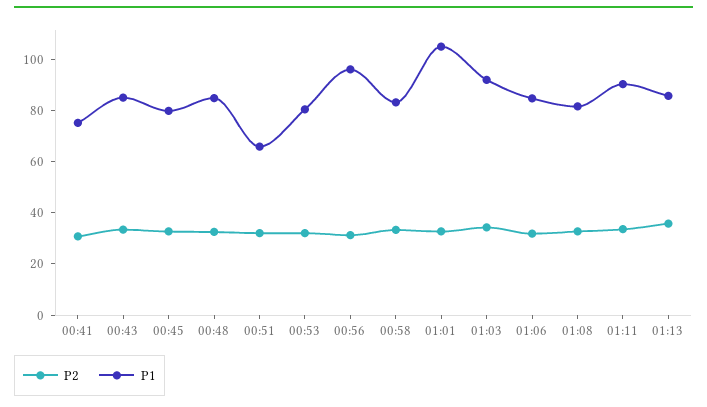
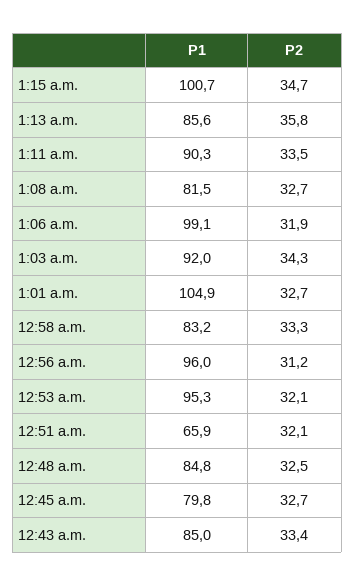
P2, 00:41: 30 -> none
P1, 00:41: 75 -> none
P1, 00:53: 80 -> 95.3
P1, 01:06: 85 -> 99.1
P1, 1:15 a.m.: none -> 100.7
P2, 1:15 a.m.: none -> 34.7

